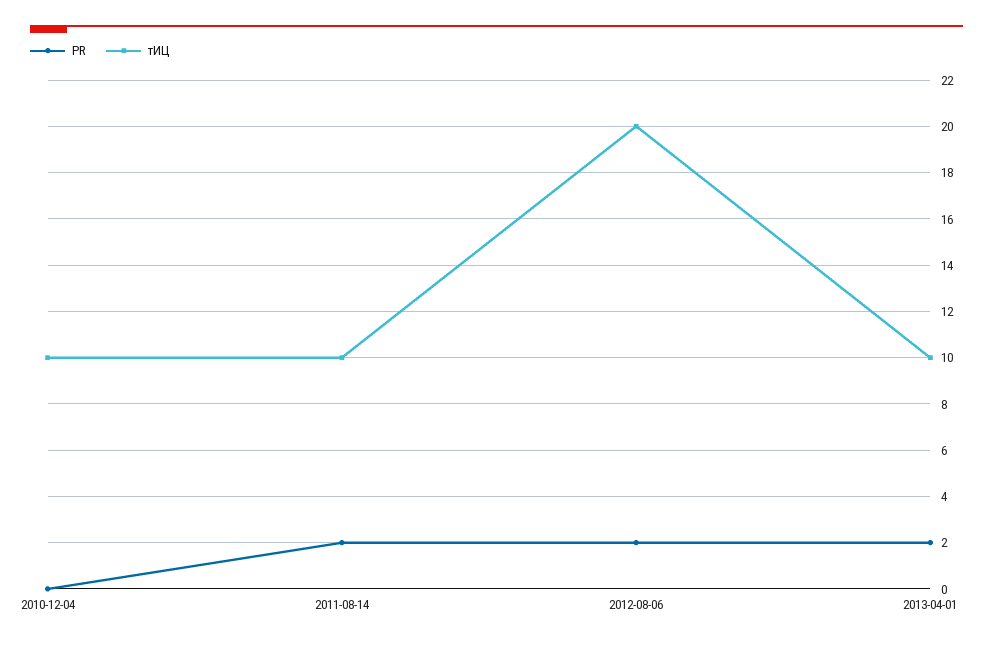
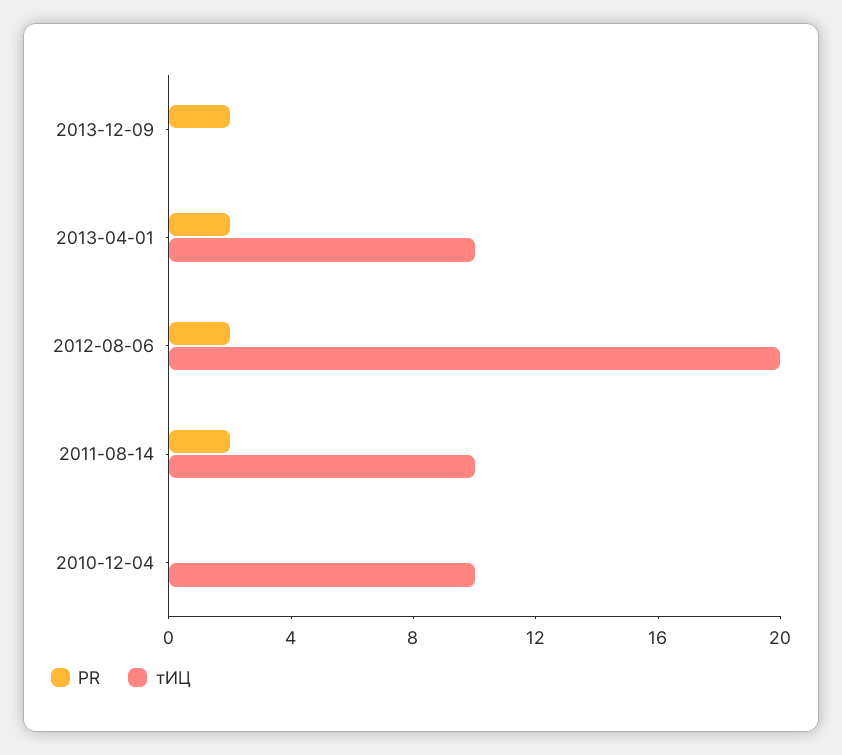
PR, 2013-12-09: none -> 2
тИЦ, 2013-12-09: none -> 0

